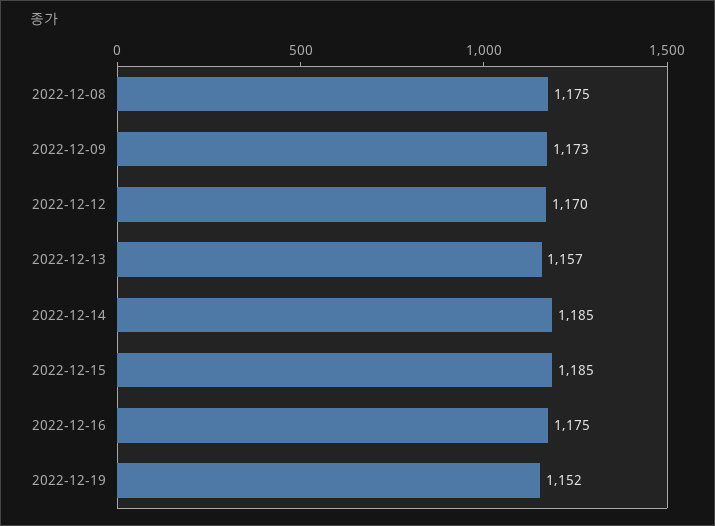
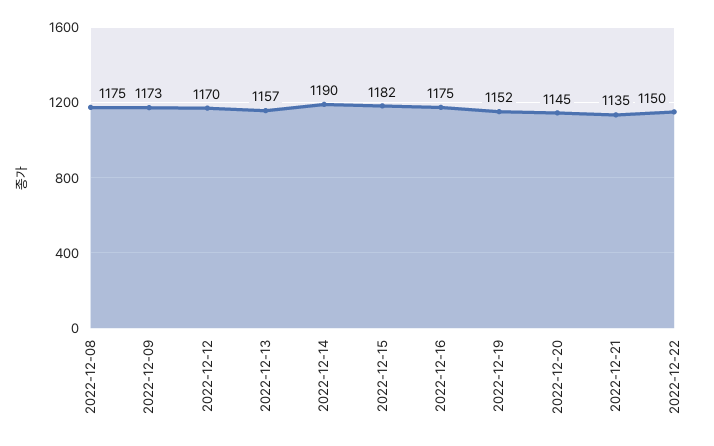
2022-12-14: 1185 -> 1190
2022-12-15: 1185 -> 1182
2022-12-20: none -> 1145
2022-12-21: none -> 1135
2022-12-22: none -> 1150

